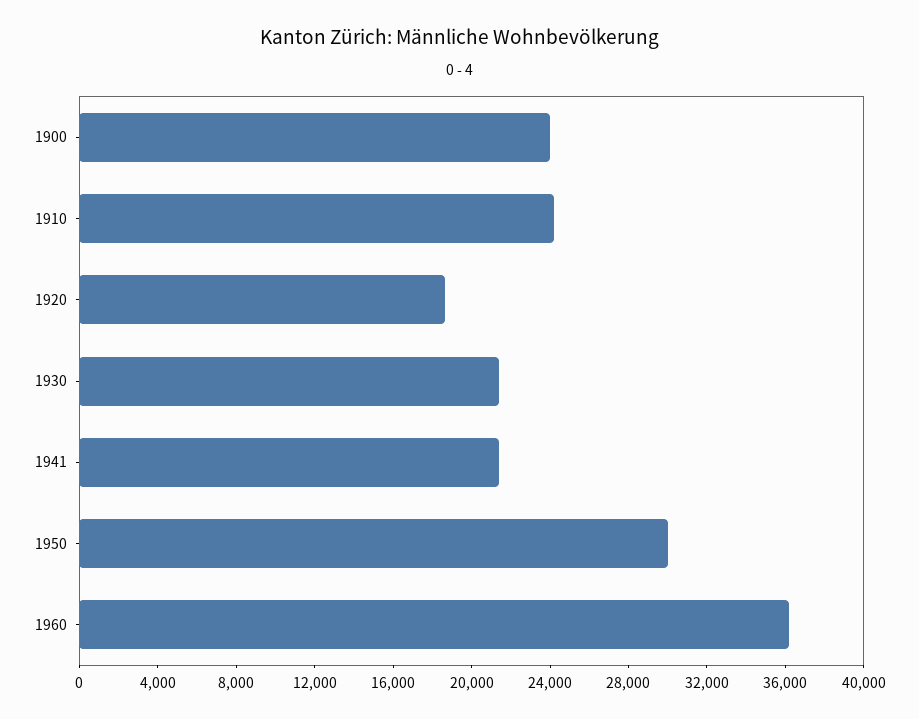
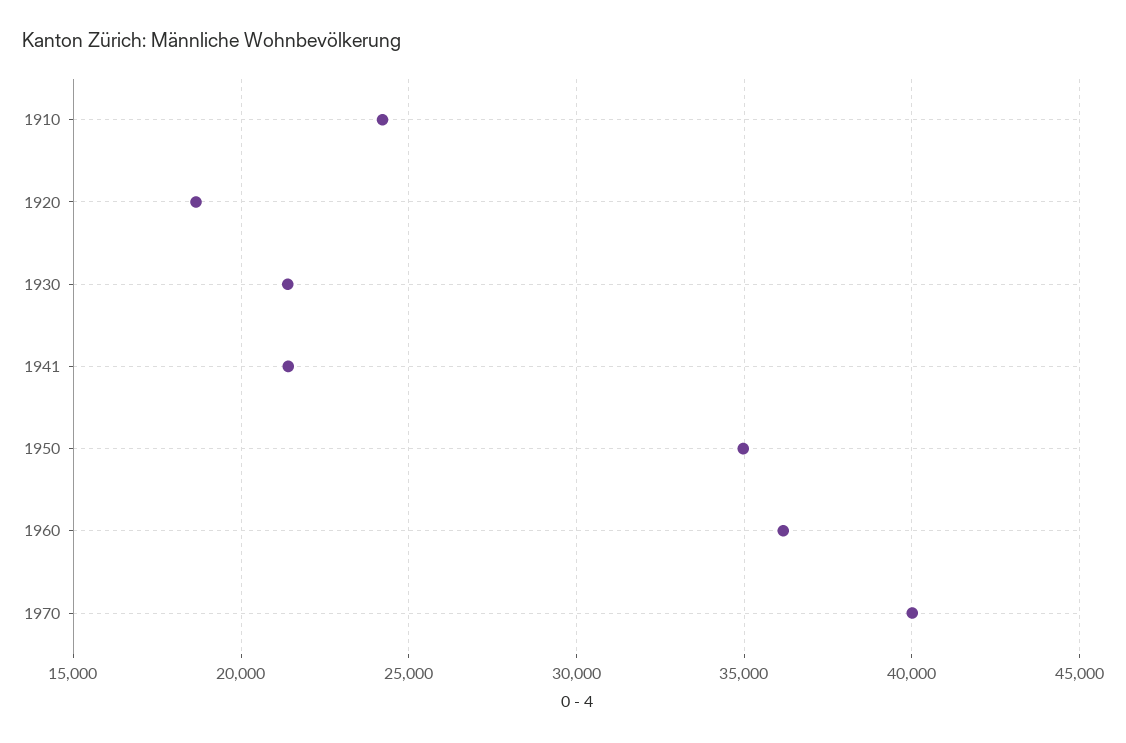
1900: 24000 -> none
1950: 30000 -> 35000
1970: none -> 40000

